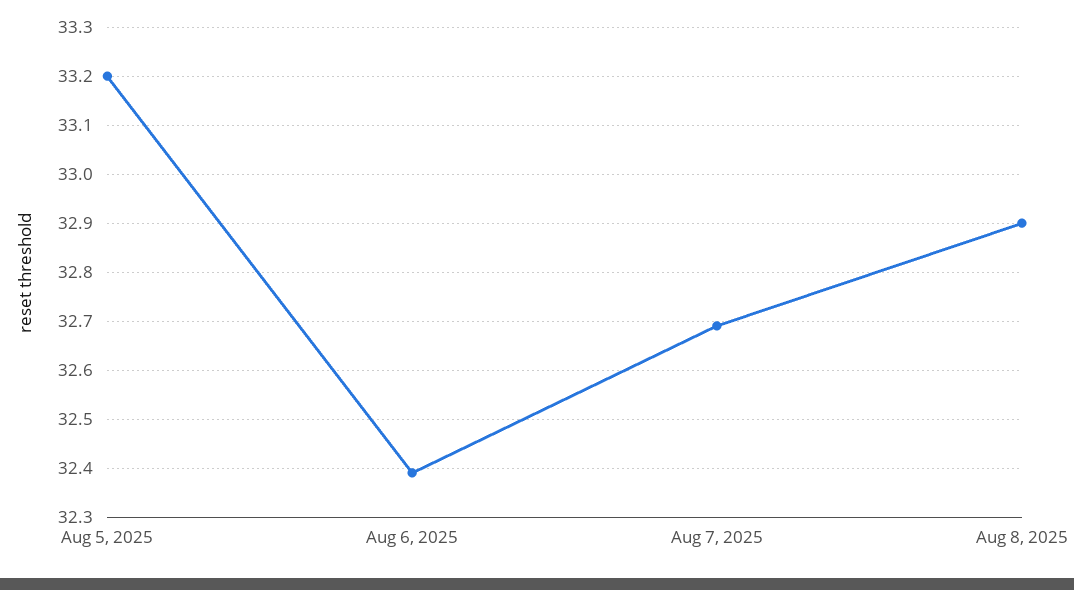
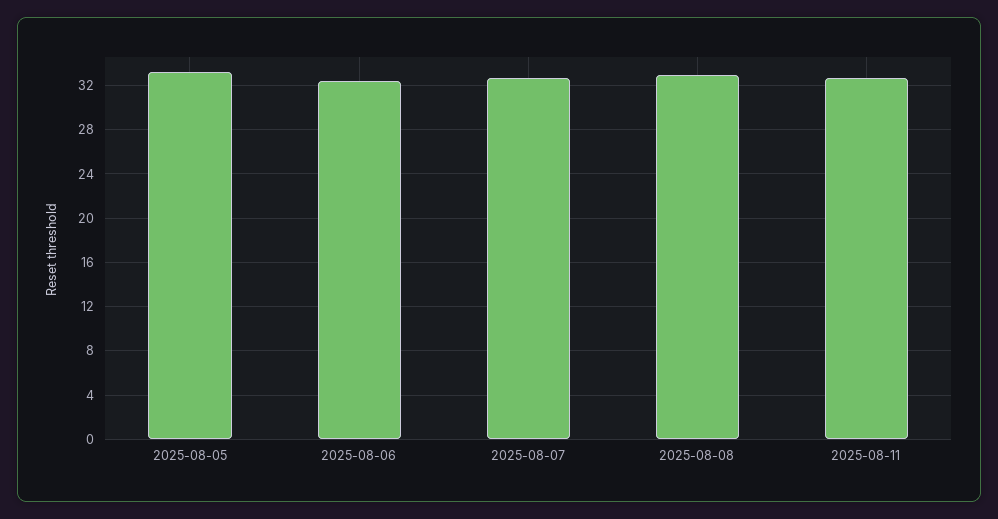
2025-08-11: none -> 33

